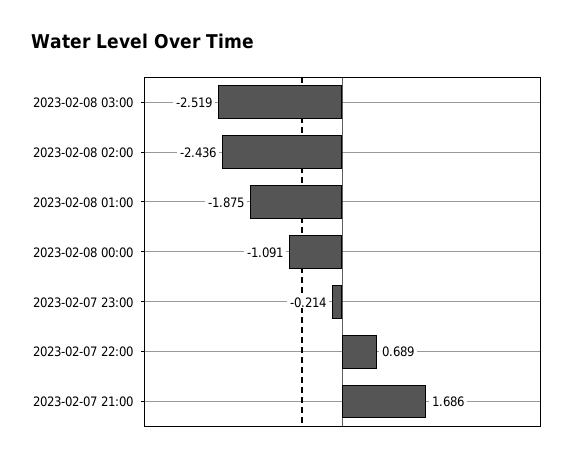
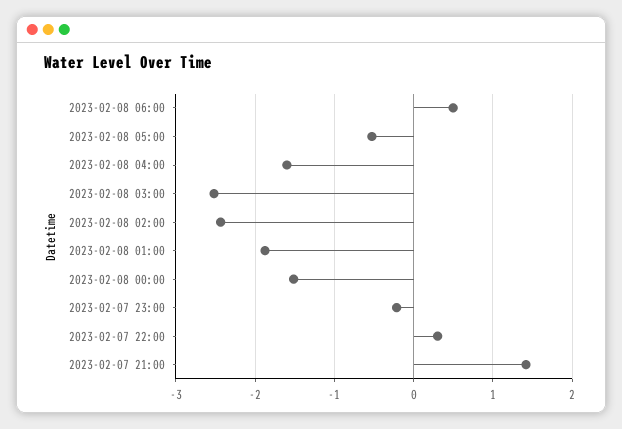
2023-02-08 00:00: -1.091 -> -1.5
2023-02-07 22:00: 0.689 -> 0.3
2023-02-07 21:00: 1.686 -> 1.4
2023-02-08 06:00: none -> 0.5
2023-02-08 05:00: none -> -0.5
2023-02-08 04:00: none -> -1.6

